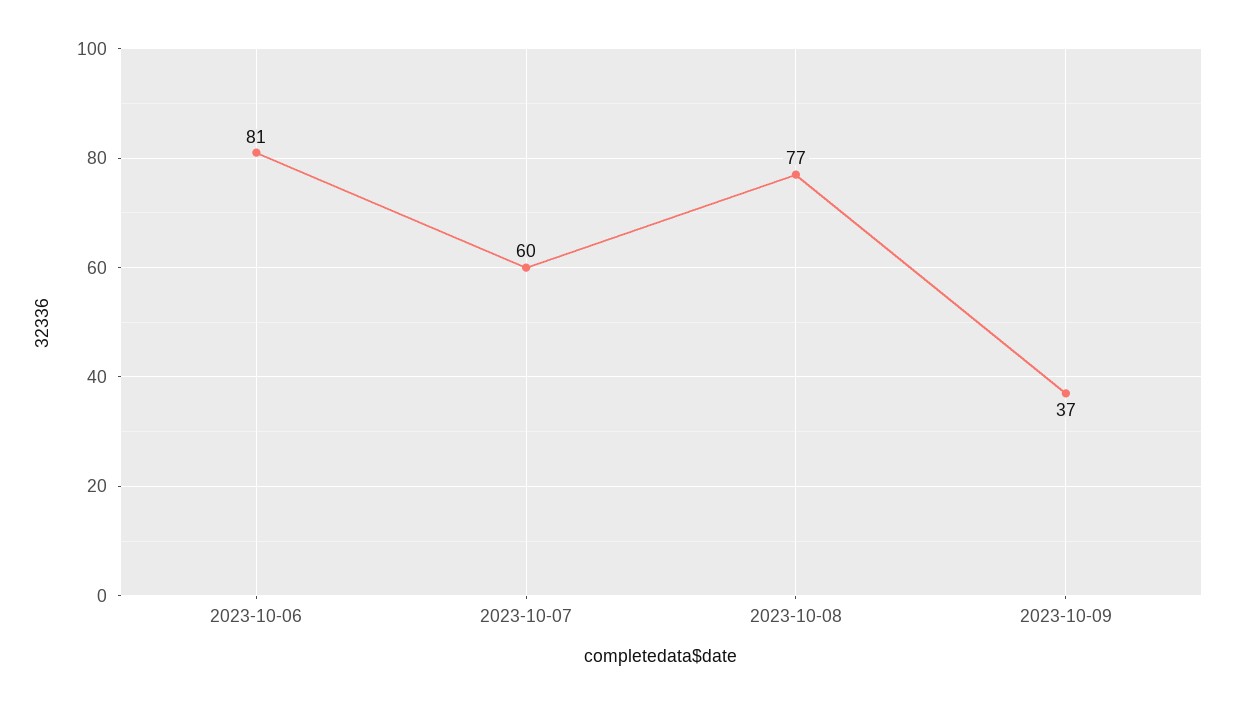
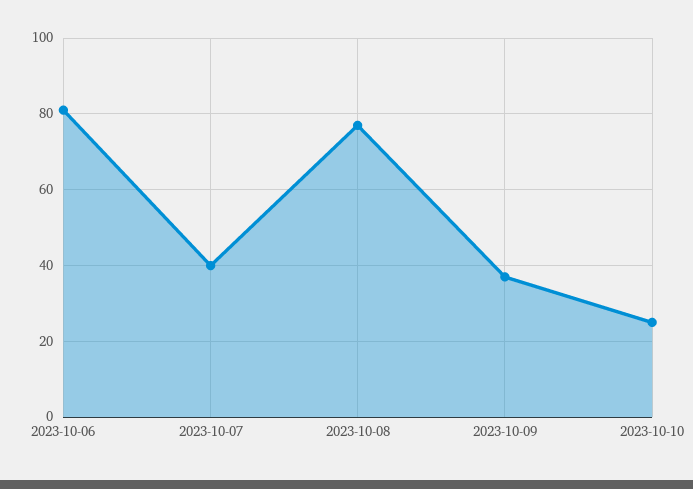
2023-10-07: 60 -> 40
2023-10-10: none -> 25

